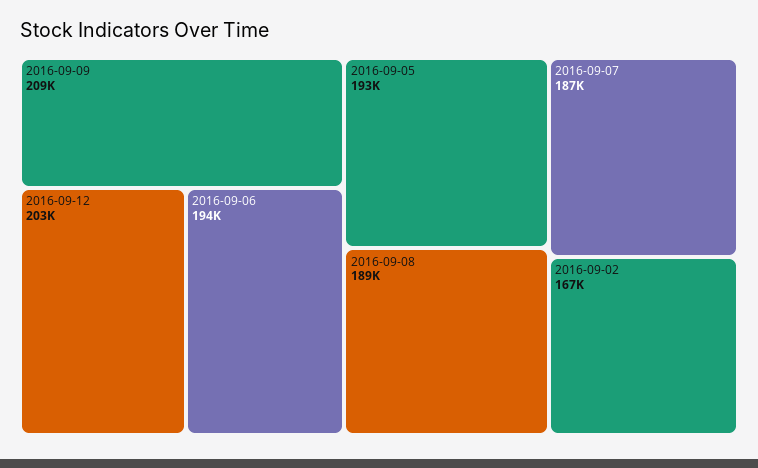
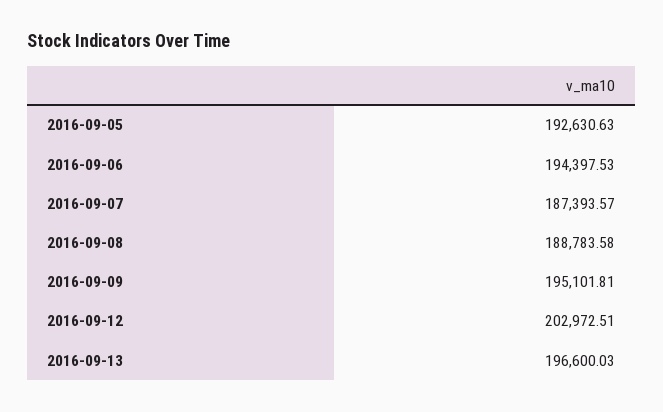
2016-09-09: 209000 -> 195101.81
2016-09-02: 167000 -> none
2016-09-13: none -> 196600.03

